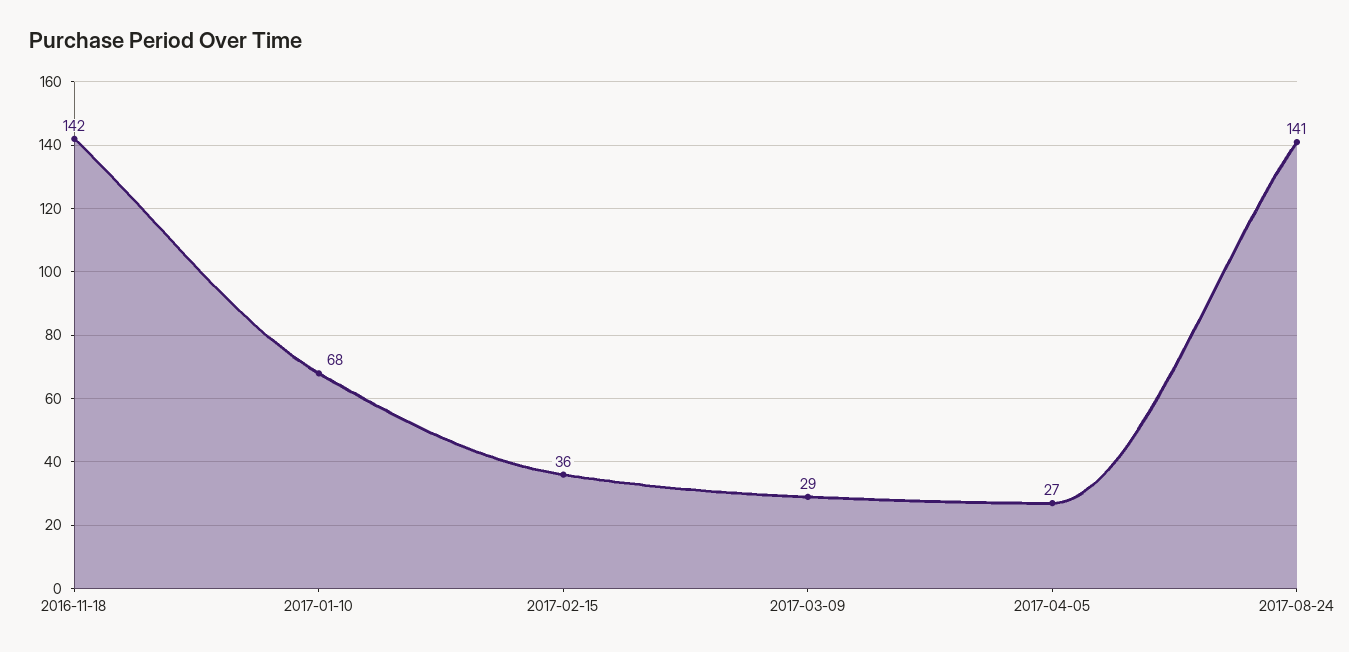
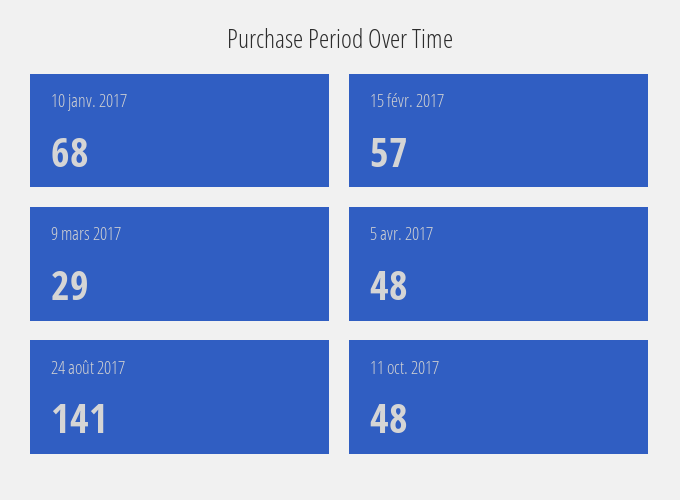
2016-11-18: 142 -> none
2017-02-15: 36 -> 57
2017-04-05: 27 -> 48
11 oct. 2017: none -> 48

